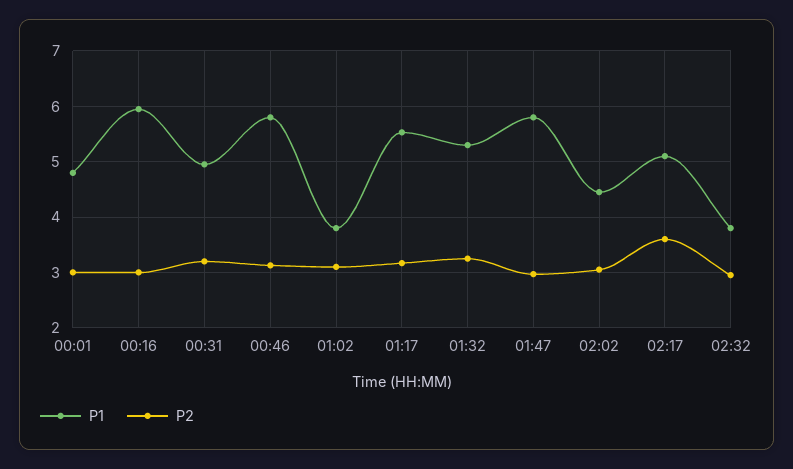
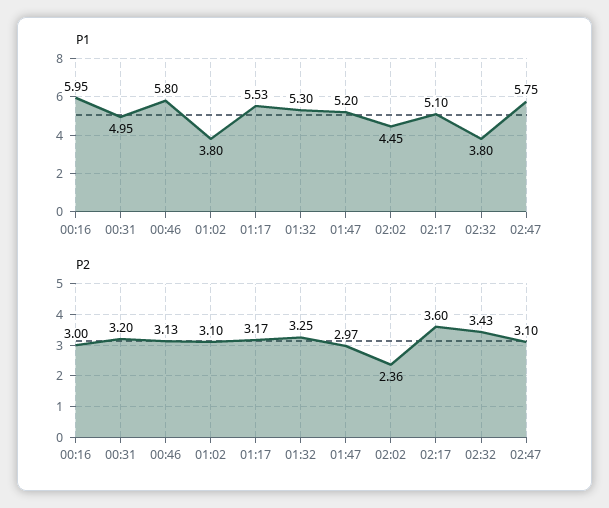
P1, 00:01: 4.8 -> none
P2, 00:01: 3 -> none
P1, 01:47: 5.8 -> 5.2
P2, 02:02: 3 -> 2.36
P2, 02:32: 3 -> 3.43
P1, 02:47: none -> 5.75
P2, 02:47: none -> 3.1

